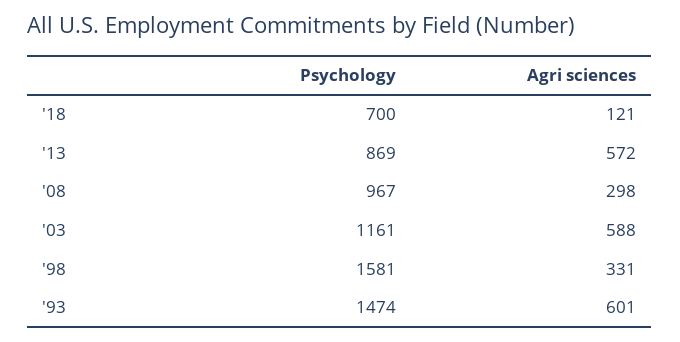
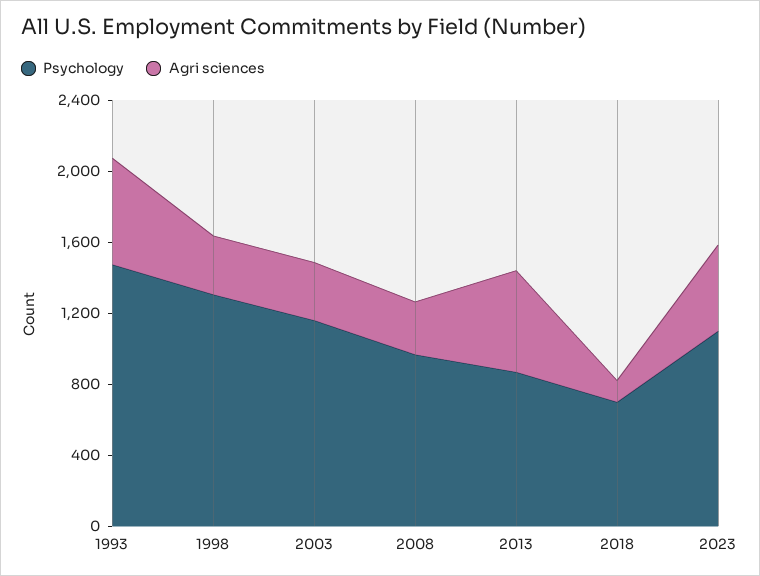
Agri sciences, '03: 588 -> 300
Psychology, '98: 1581 -> 1300
Psychology, 2023: none -> 1100
Agri sciences, 2023: none -> 500

